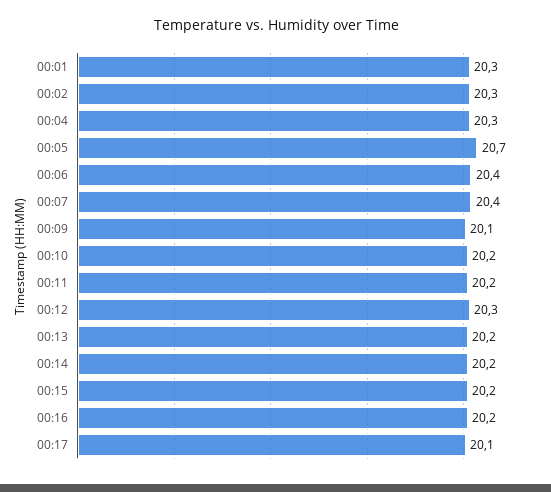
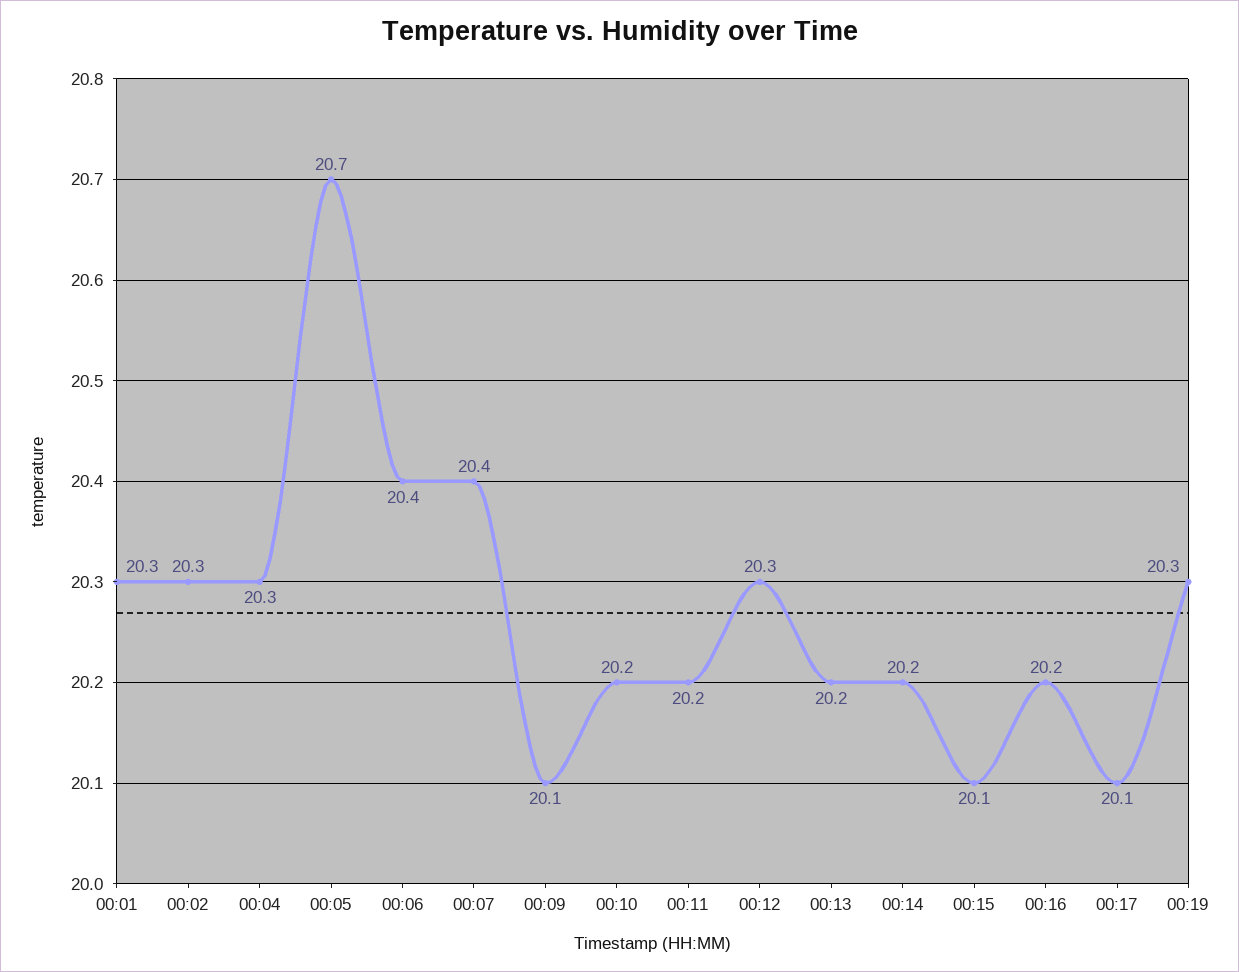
00:15: 20.2 -> 20.1
00:19: none -> 20.3

